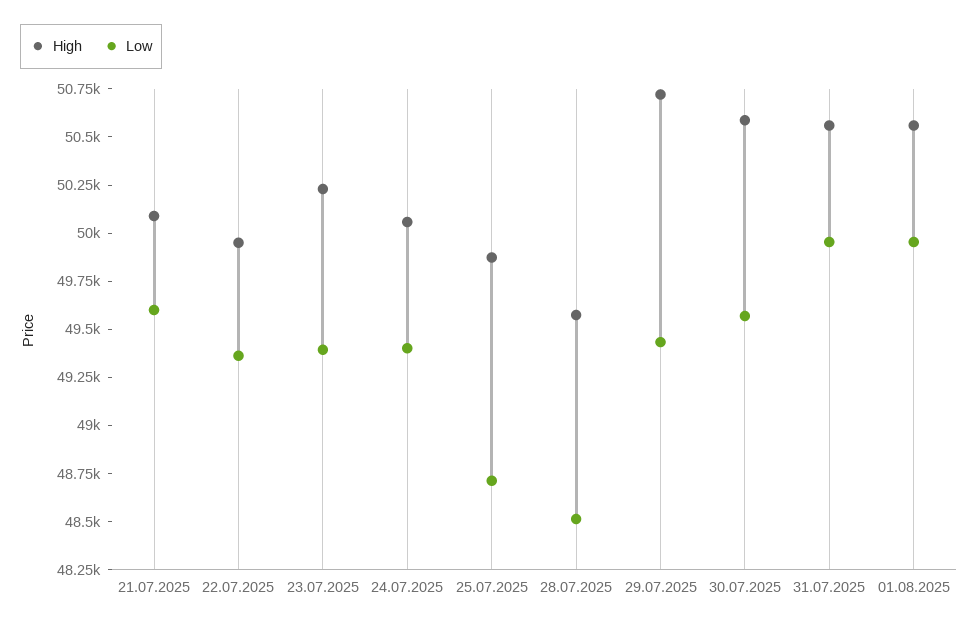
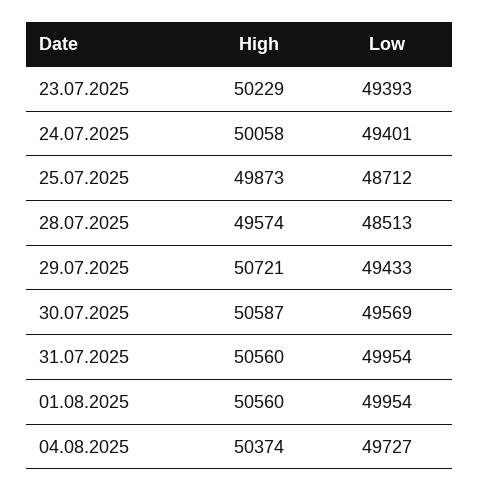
High, 21.07.2025: 50100 -> none
Low, 21.07.2025: 49600 -> none
High, 22.07.2025: 49950 -> none
Low, 22.07.2025: 49350 -> none
High, 04.08.2025: none -> 50374
Low, 04.08.2025: none -> 49727

